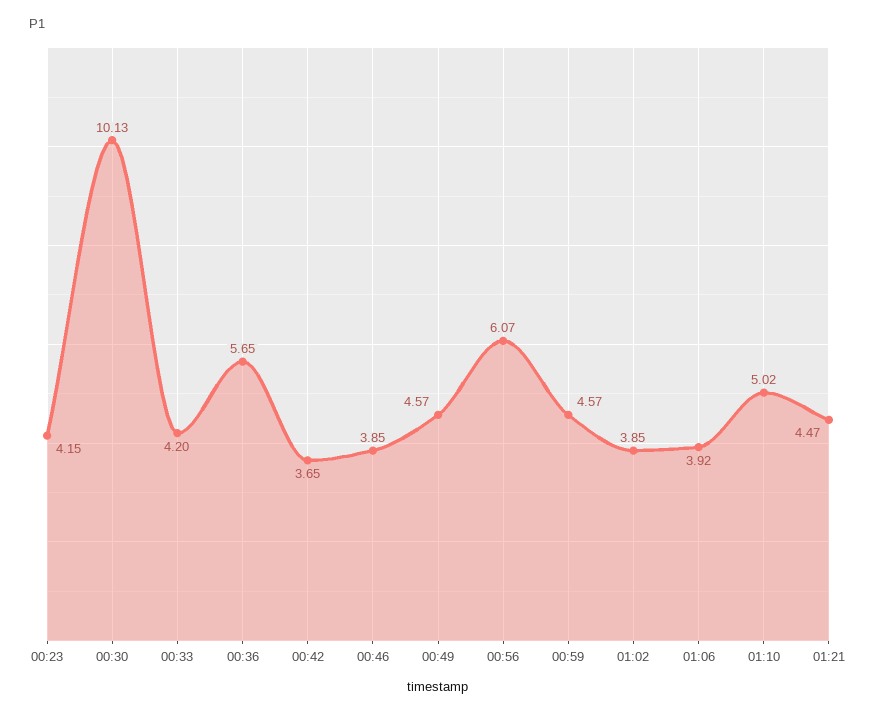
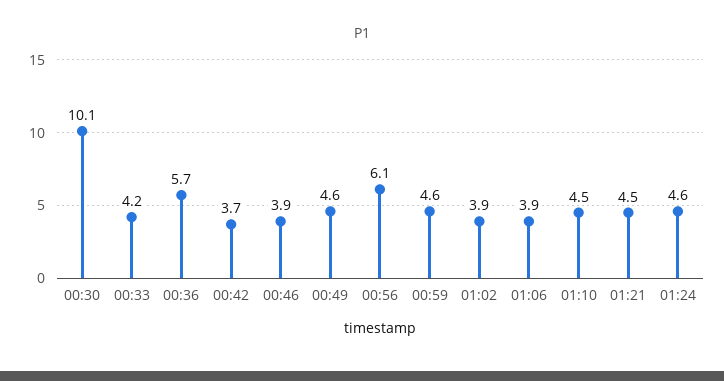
00:23: 4.15 -> none
01:10: 5.02 -> 4.5
01:24: none -> 4.6

